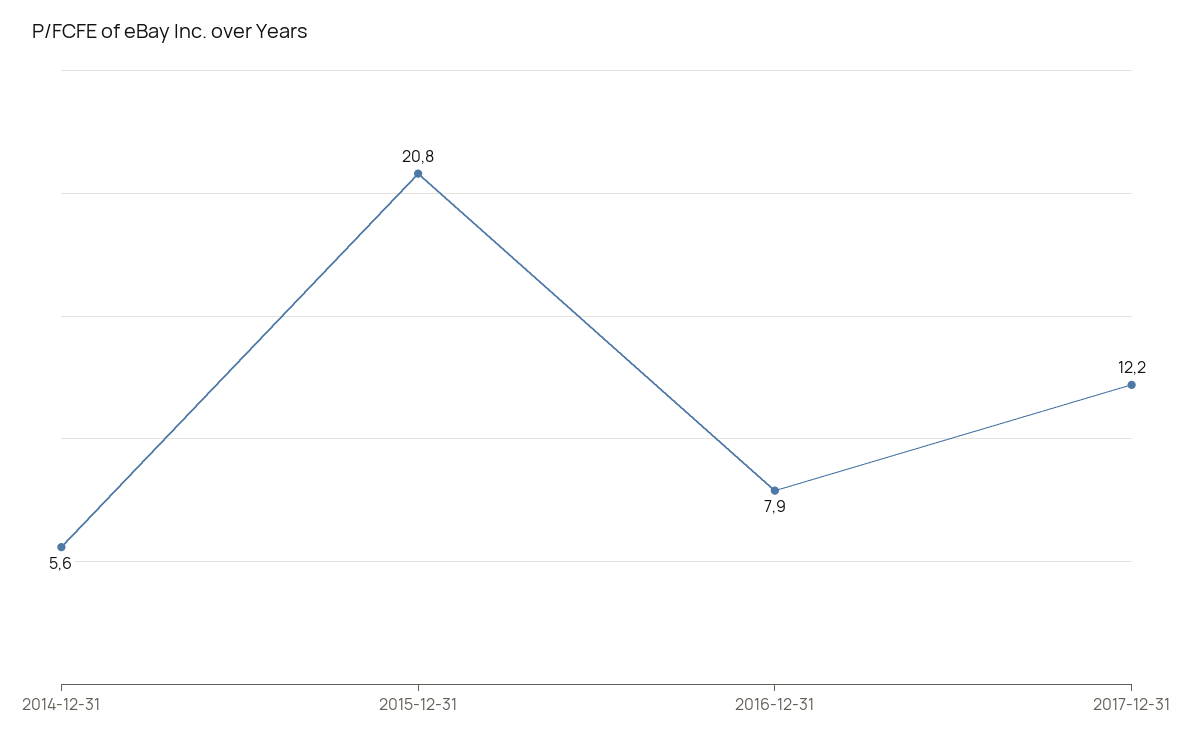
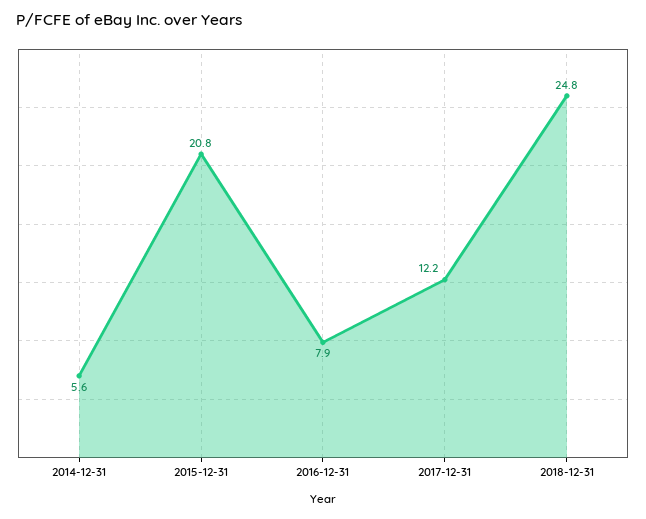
2018-12-31: none -> 24.8

